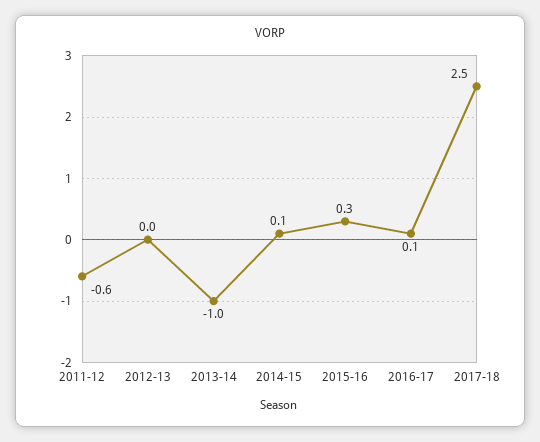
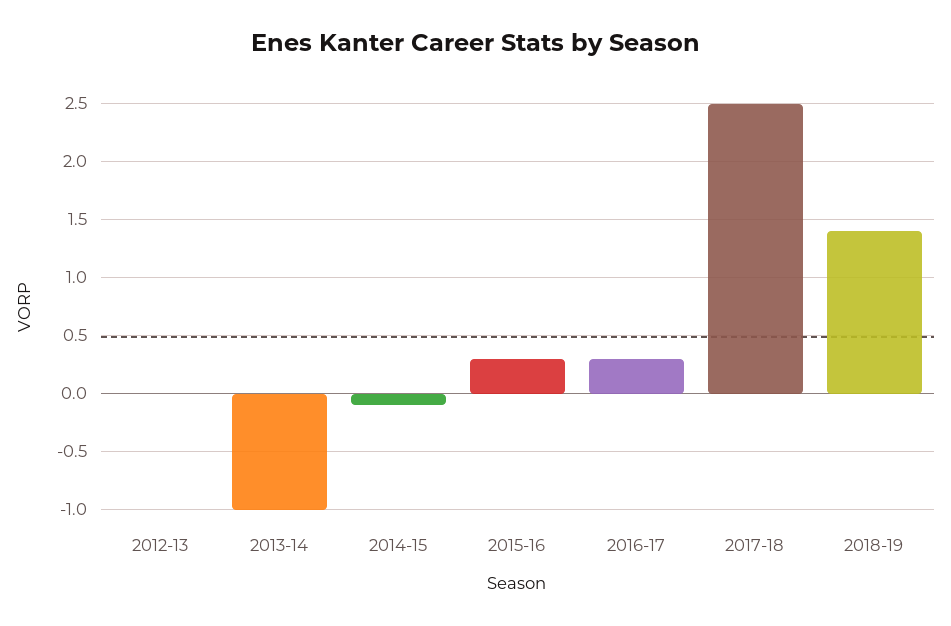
2011-12: -0.6 -> none
2014-15: 0.1 -> -0.1
2016-17: 0.1 -> 0.3
2018-19: none -> 1.4

